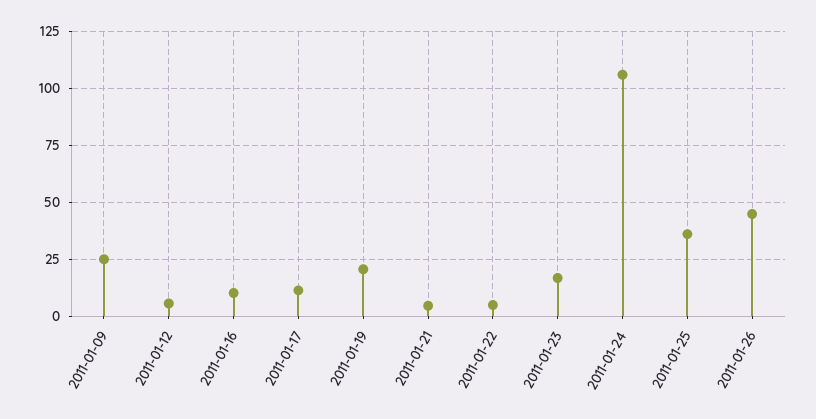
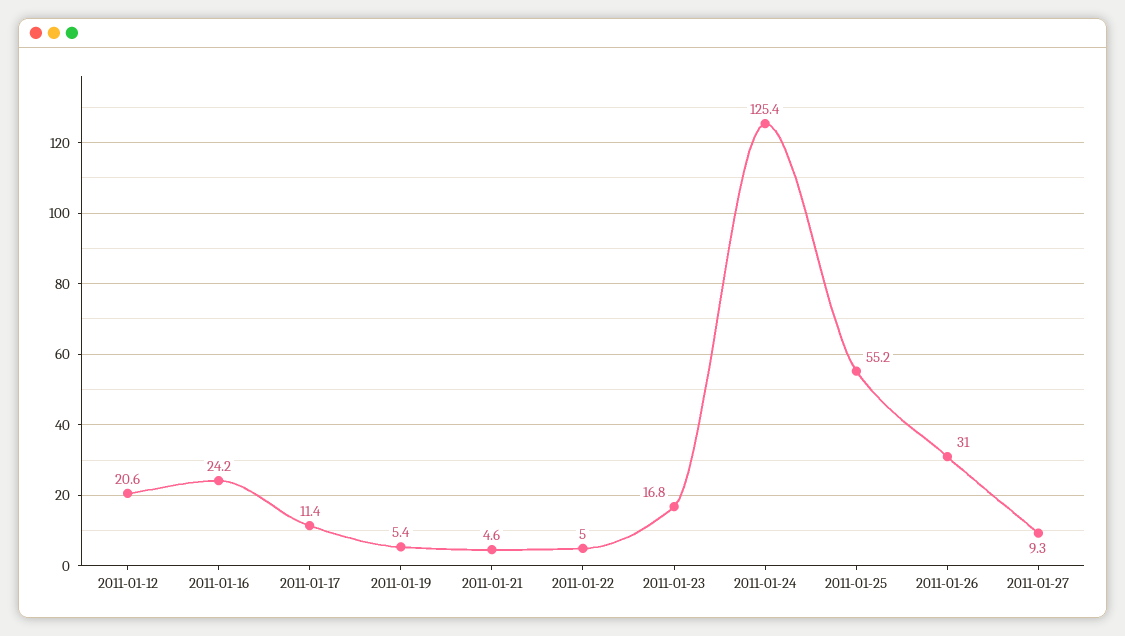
2011-01-09: 25 -> none
2011-01-12: 5 -> 20.6
2011-01-16: 10 -> 24.2
2011-01-19: 20 -> 5.4
2011-01-24: 105 -> 125.4
2011-01-25: 35 -> 55.2
2011-01-26: 45 -> 31
2011-01-27: none -> 9.3

